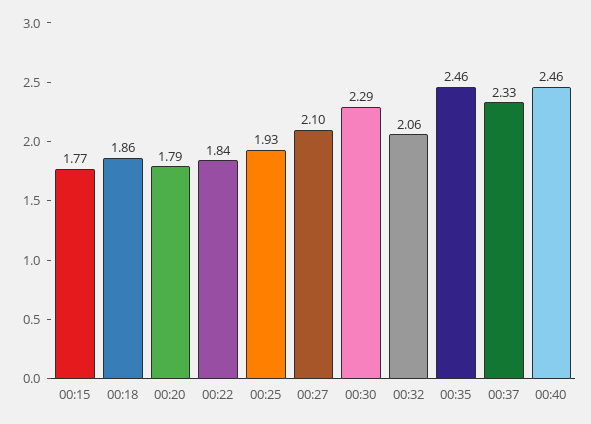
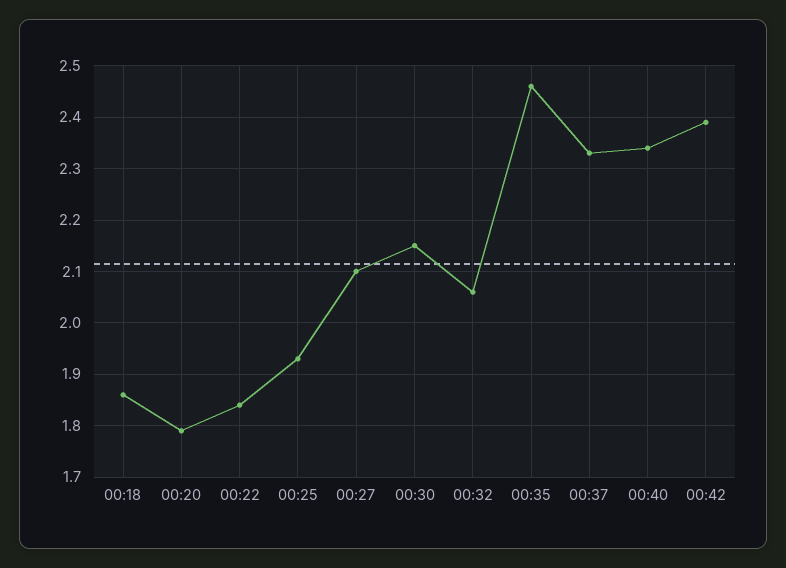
00:15: 1.77 -> none
00:30: 2.29 -> 2.15
00:40: 2.46 -> 2.35
00:42: none -> 2.4

